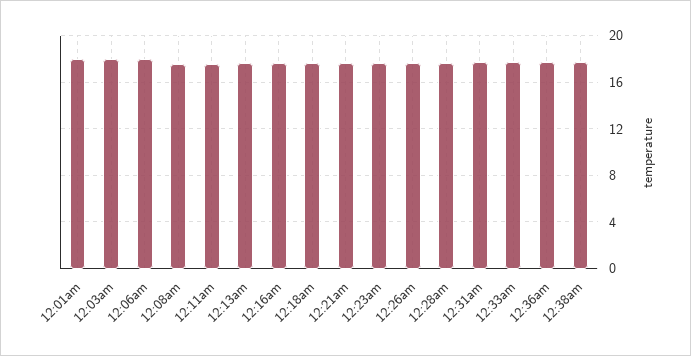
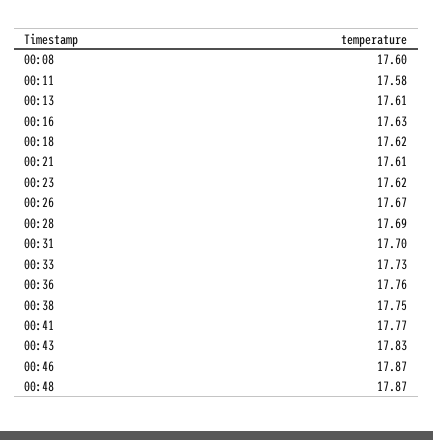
12:01am: 18 -> none
12:03am: 18 -> none
12:06am: 18 -> none
00:41: none -> 17.77
00:43: none -> 17.83
00:46: none -> 17.87
00:48: none -> 17.87

